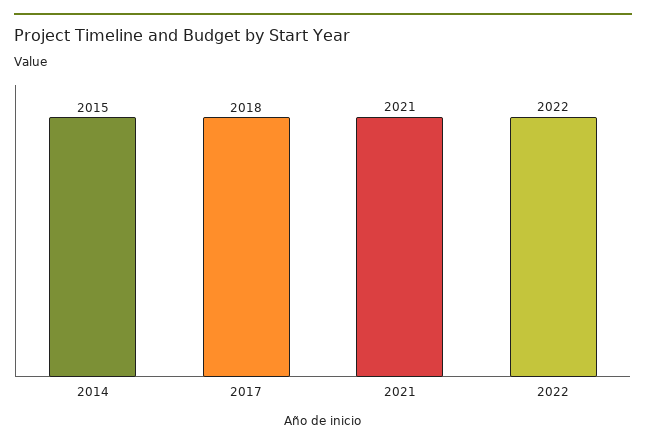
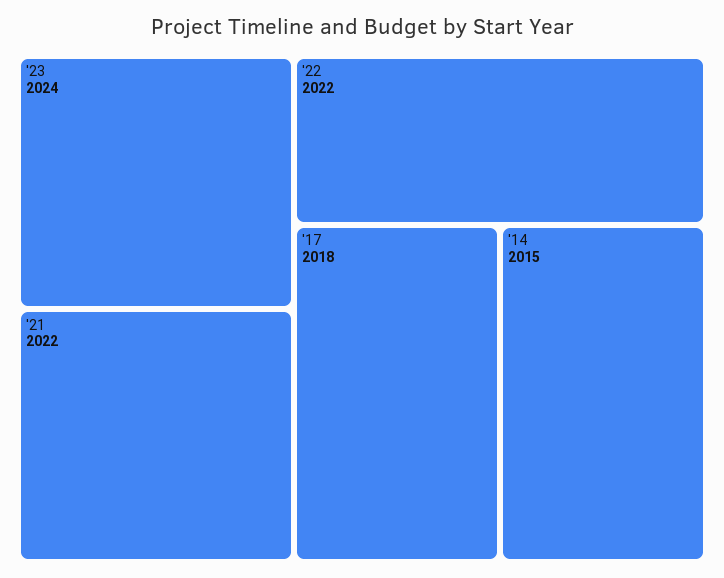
2021: 2021 -> 2022
'23: none -> 2024

